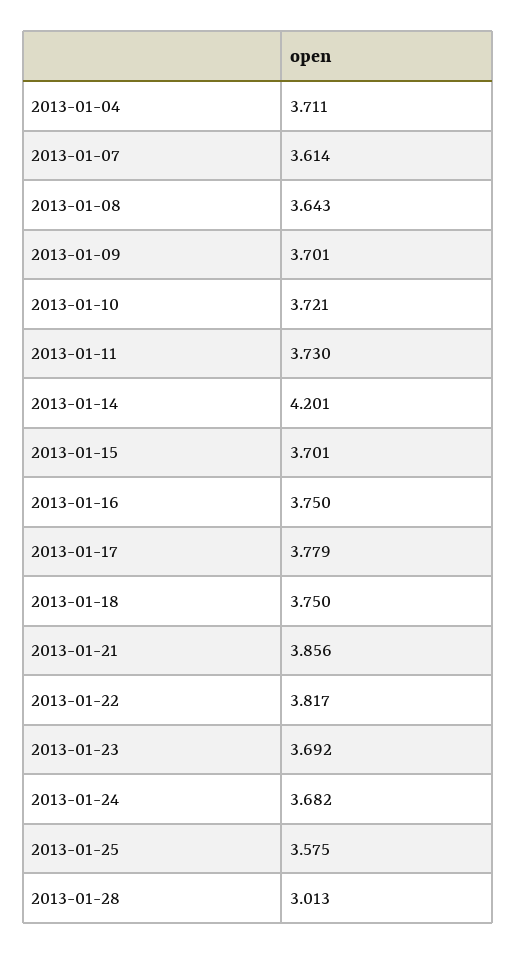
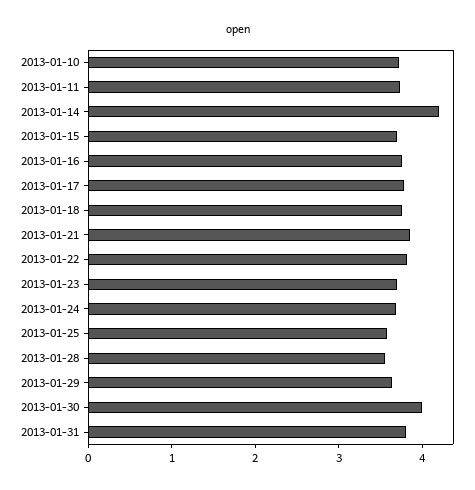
2013-01-04: 3.711 -> none
2013-01-07: 3.614 -> none
2013-01-08: 3.643 -> none
2013-01-09: 3.701 -> none
2013-01-28: 3.013 -> 3.6
2013-01-29: none -> 3.6
2013-01-30: none -> 4
2013-01-31: none -> 3.8

